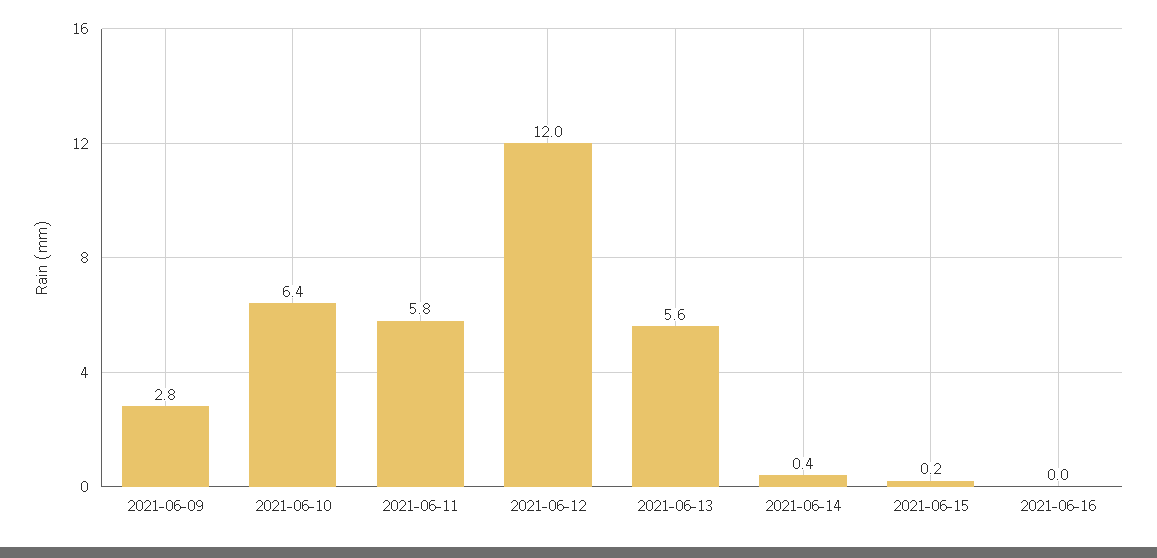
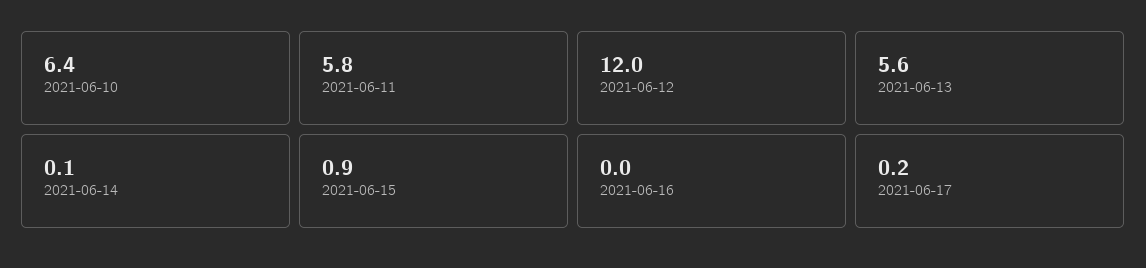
2021-06-09: 2.8 -> none
2021-06-14: 0.4 -> 0.1
2021-06-15: 0.2 -> 0.9
2021-06-17: none -> 0.2

